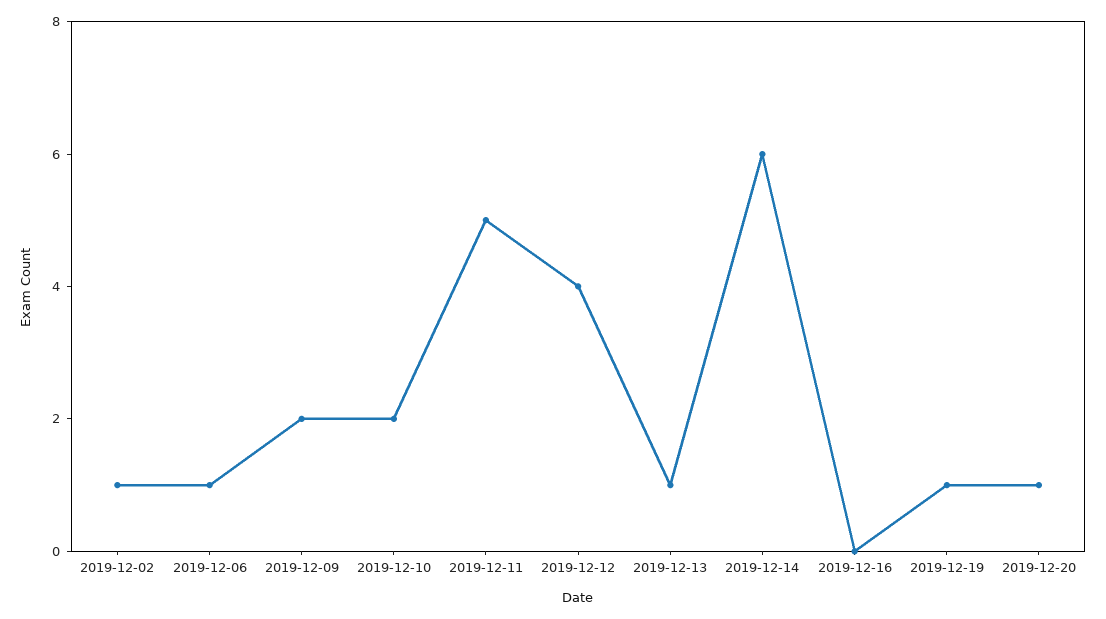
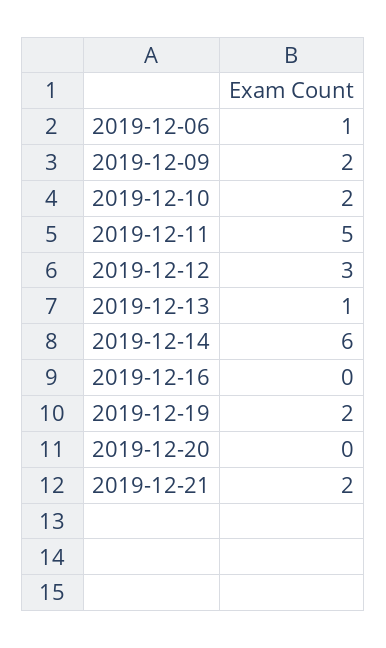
2019-12-02: 1 -> none
2019-12-12: 4 -> 3
2019-12-19: 1 -> 2
2019-12-20: 1 -> 0
2019-12-21: none -> 2

